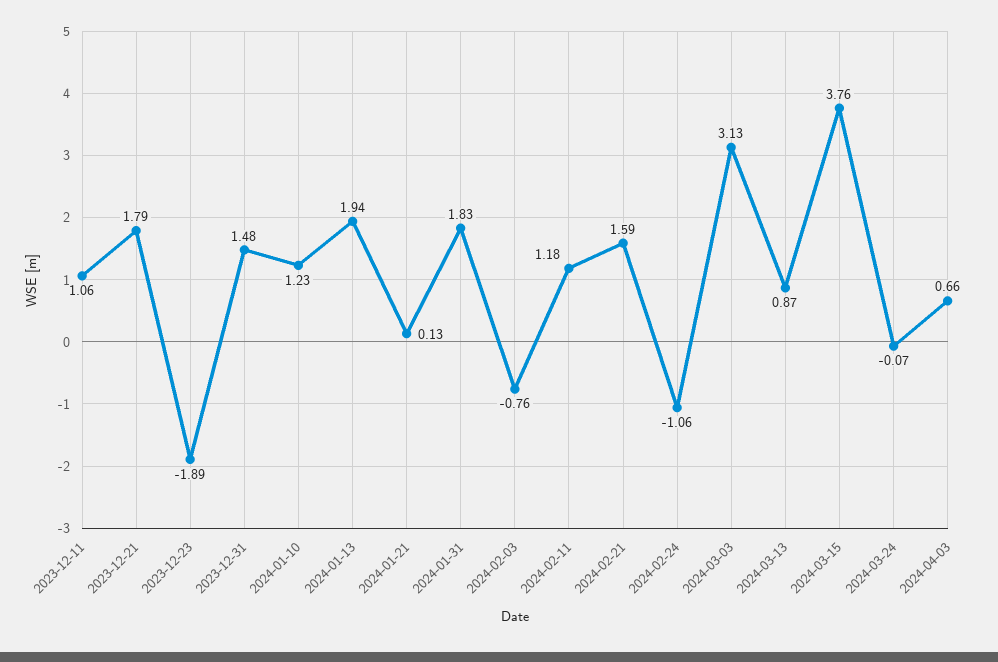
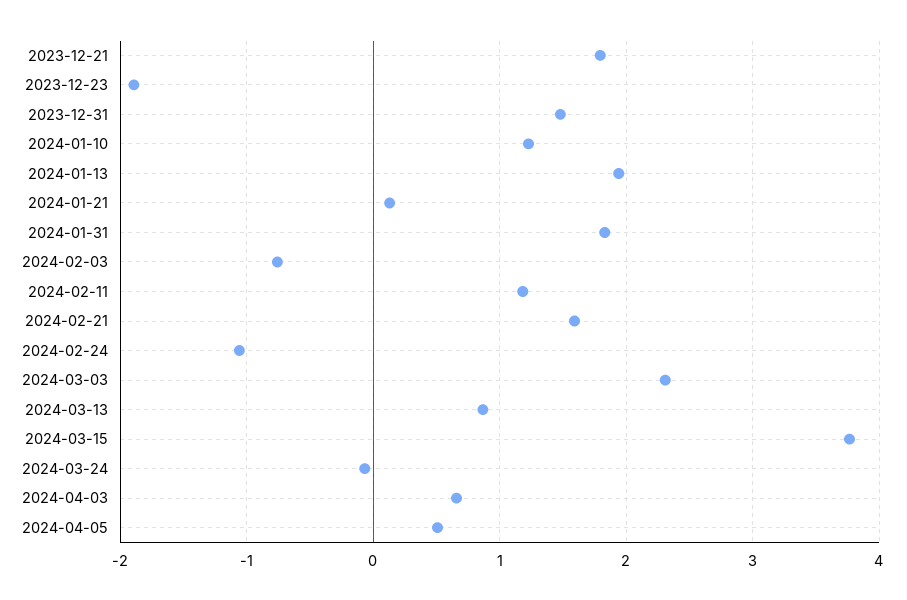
2023-12-11: 1.06 -> none
2024-03-03: 3.13 -> 2.3
2024-04-05: none -> 0.5

